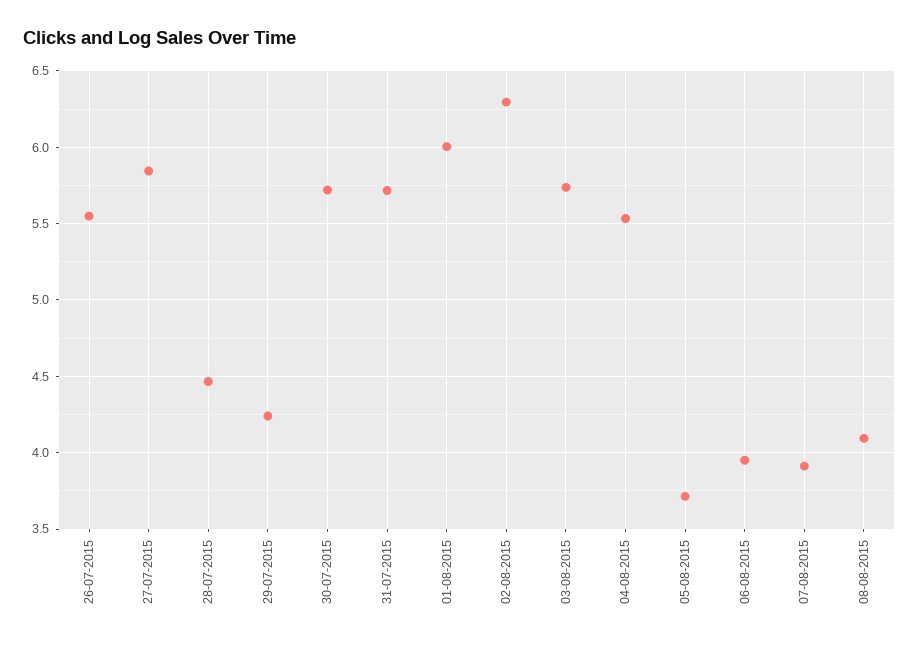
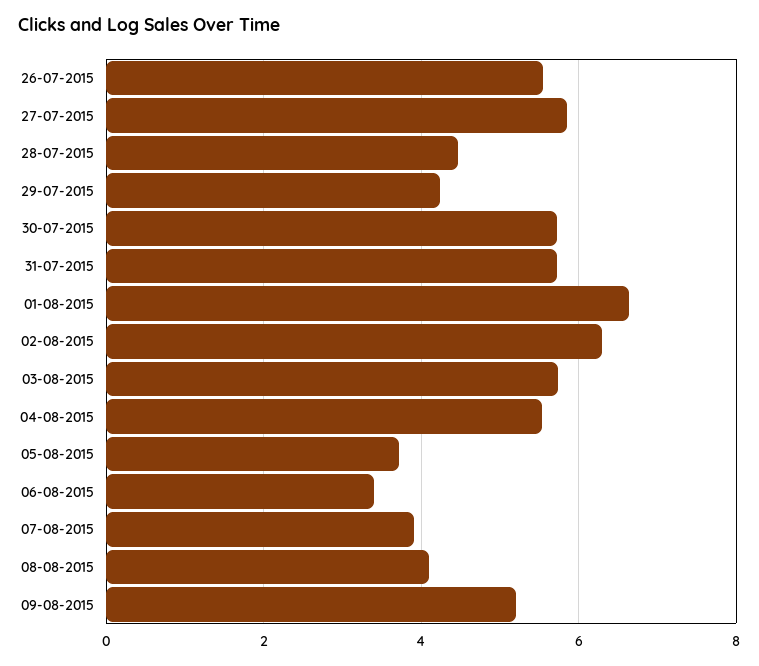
01-08-2015: 6 -> 6.6
06-08-2015: 3.95 -> 3.4
09-08-2015: none -> 5.2

